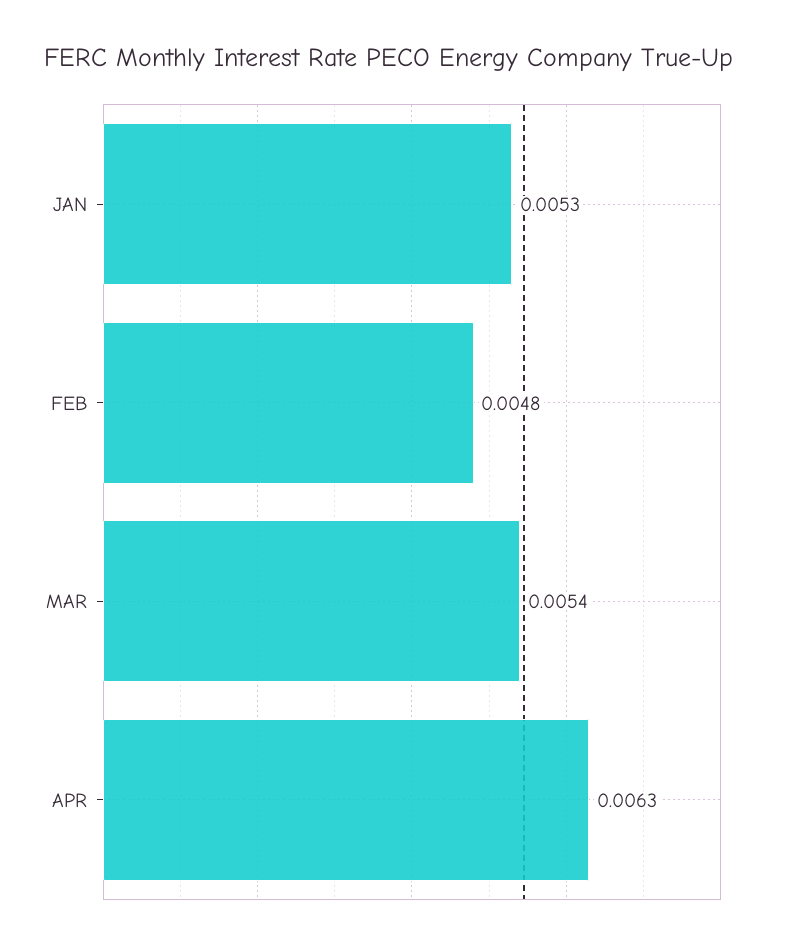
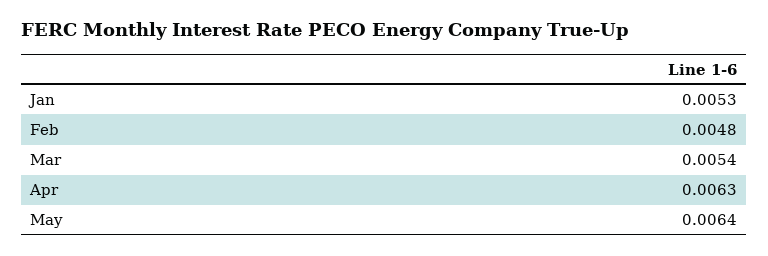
May: none -> 0.0064

